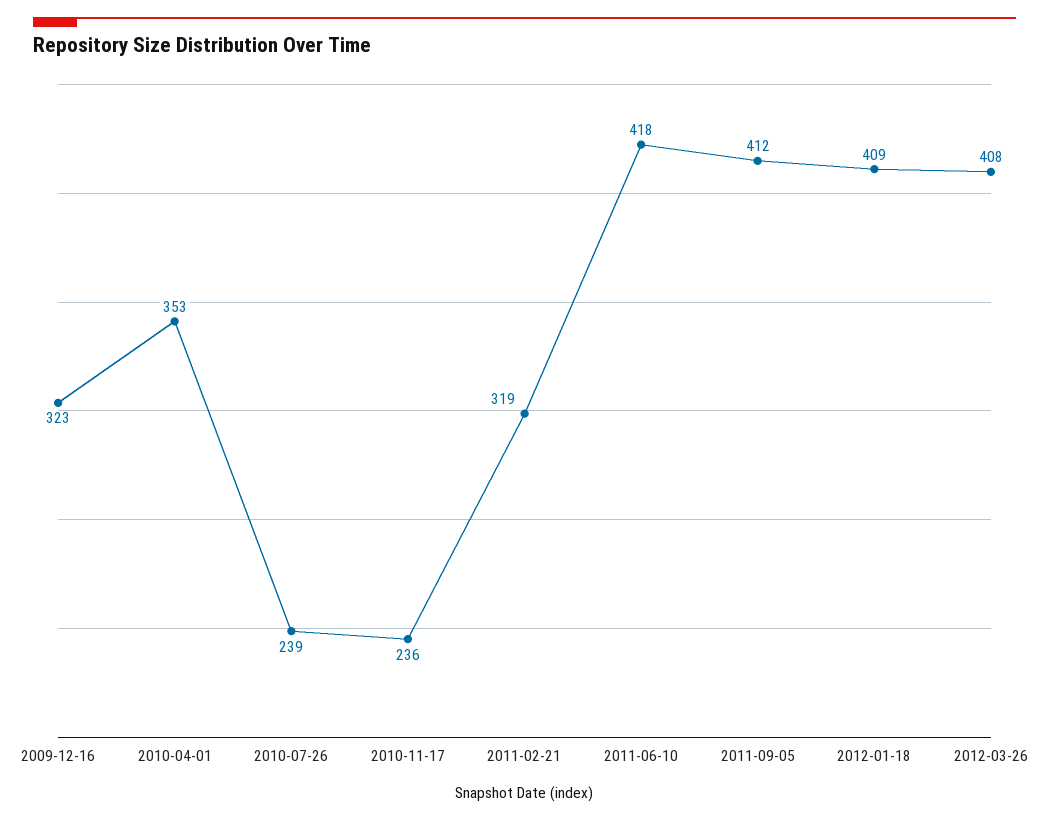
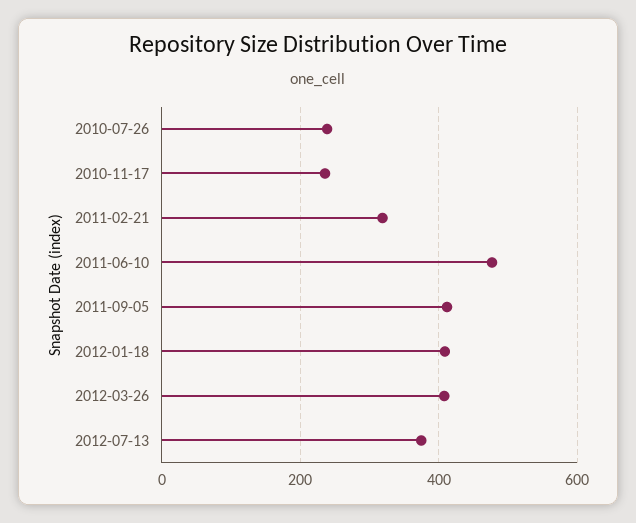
2009-12-16: 323 -> none
2010-04-01: 353 -> none
2011-06-10: 418 -> 480
2012-07-13: none -> 380

